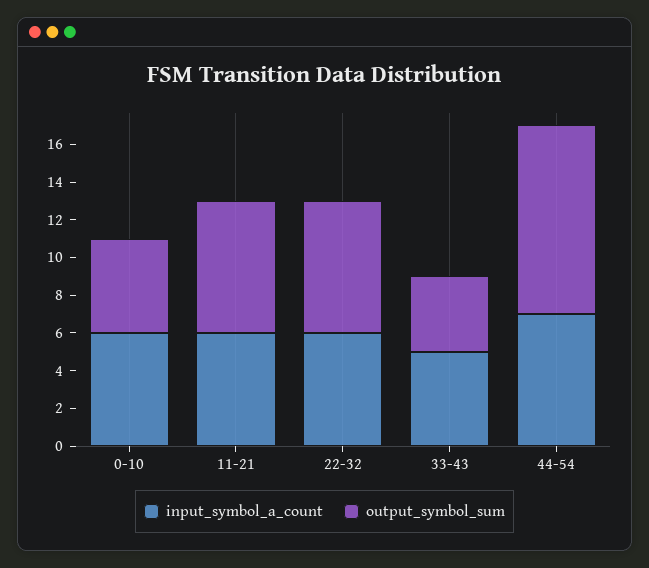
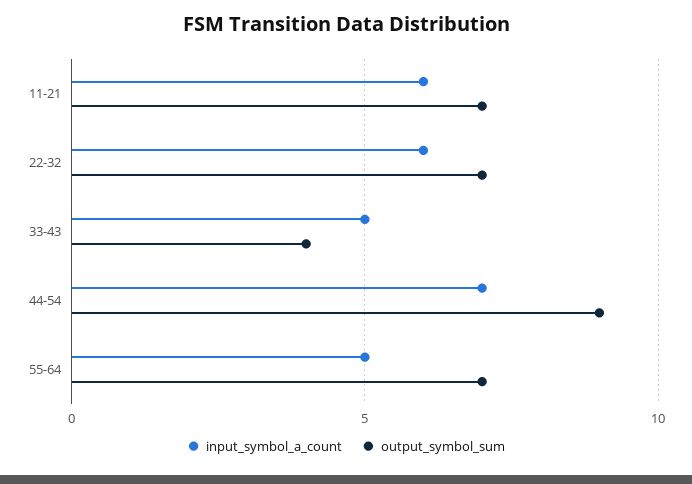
input_symbol_a_count, 0-10: 6 -> none
output_symbol_sum, 0-10: 5 -> none
output_symbol_sum, 44-54: 10 -> 9
input_symbol_a_count, 55-64: none -> 5
output_symbol_sum, 55-64: none -> 7

